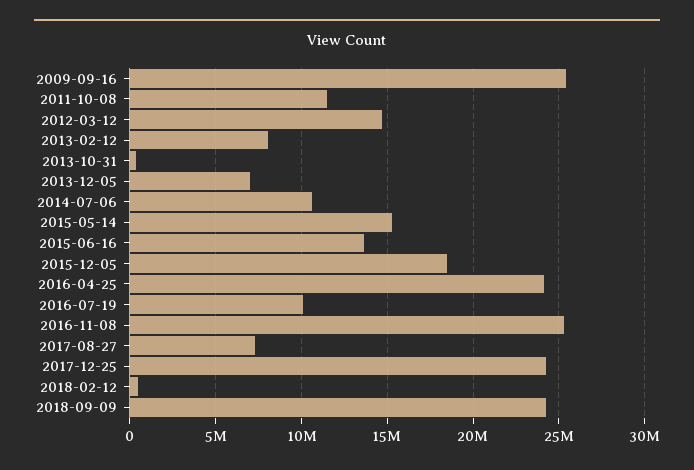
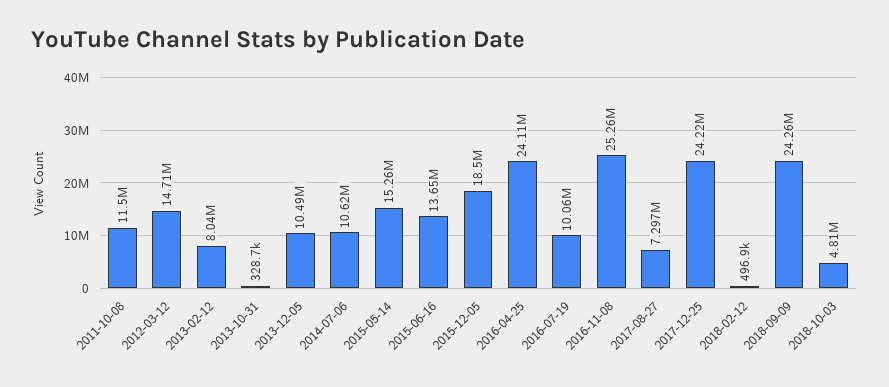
2009-09-16: 25500000 -> none
2013-12-05: 7000000 -> 10490000
2018-10-03: none -> 4810000

